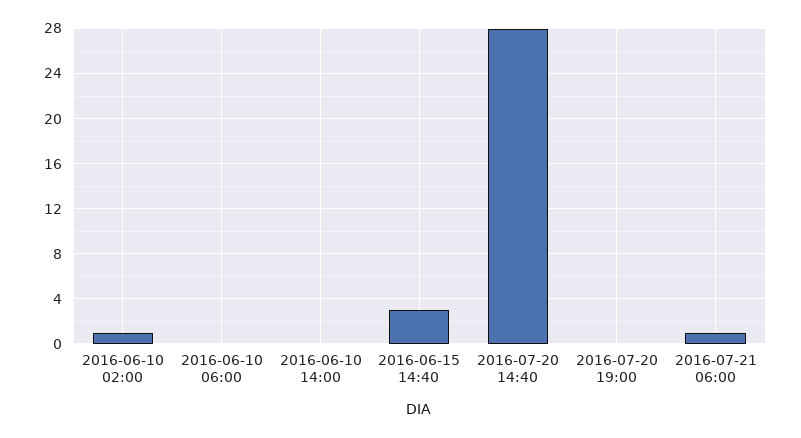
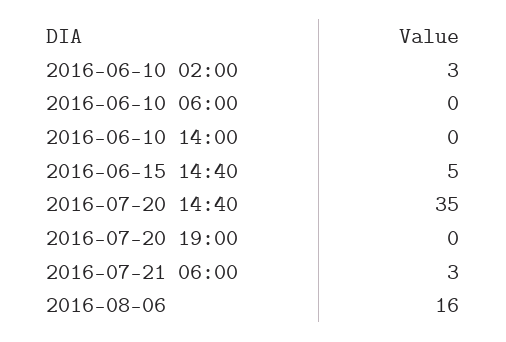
2016-06-10 02:00: 1 -> 3
2016-06-15 14:40: 3 -> 5
2016-07-20 14:40: 28 -> 35
2016-07-21 06:00: 1 -> 3
2016-08-06: none -> 16

